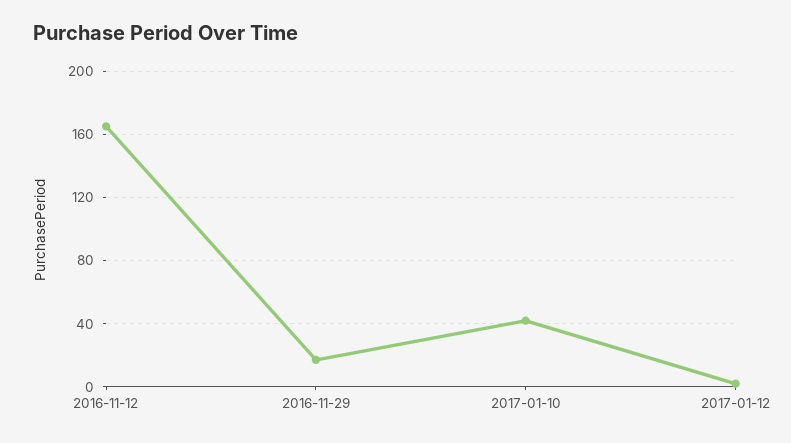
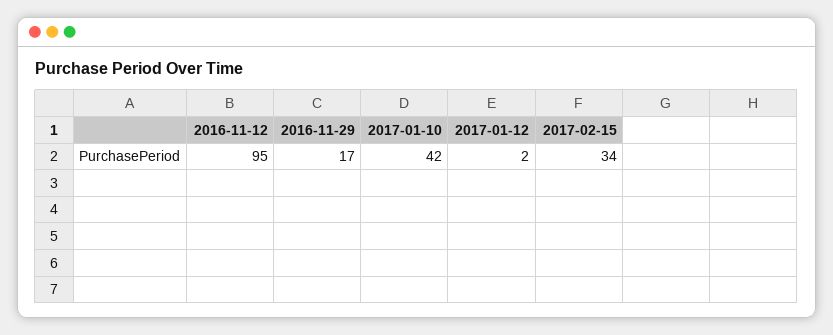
2016-11-12: 165 -> 95
2017-02-15: none -> 34

